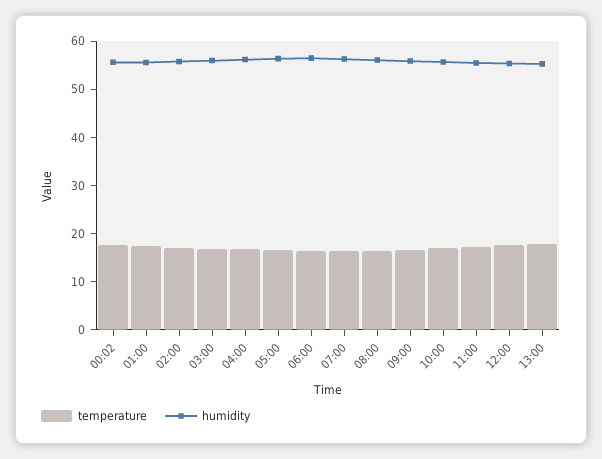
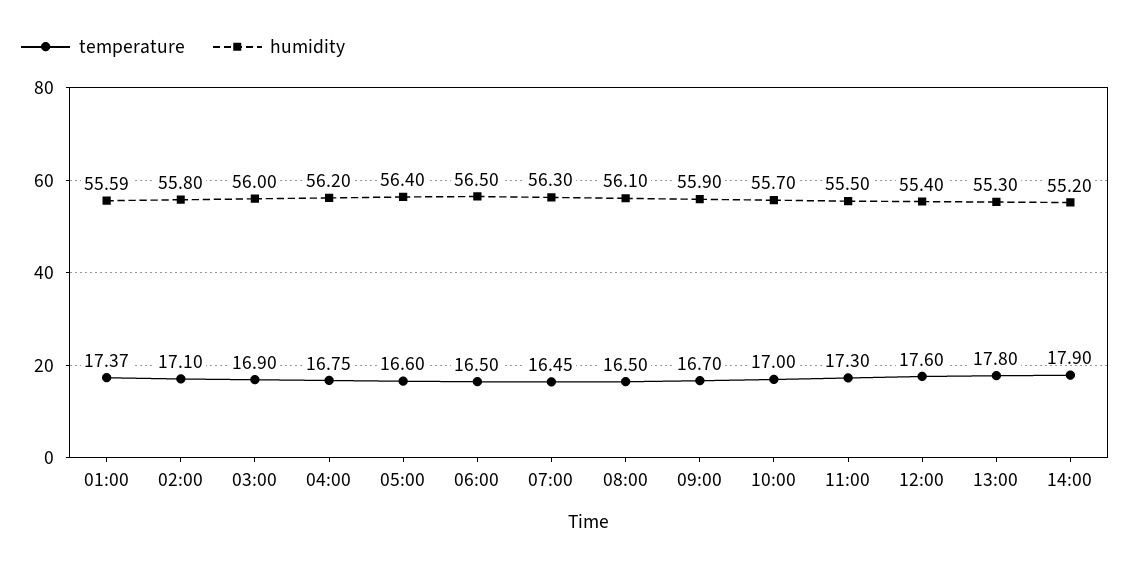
temperature, 00:02: 18 -> none
humidity, 00:02: 56 -> none
temperature, 14:00: none -> 17.9
humidity, 14:00: none -> 55.2

